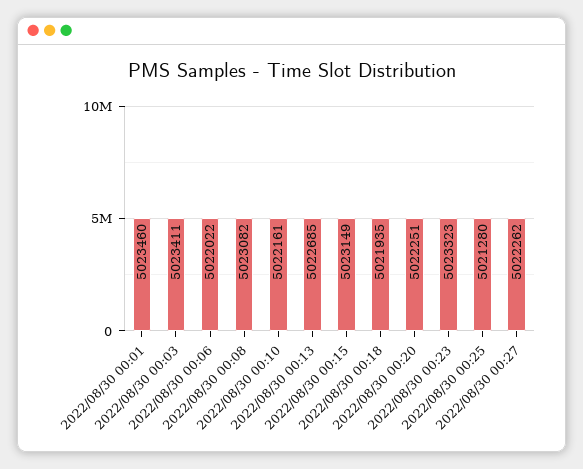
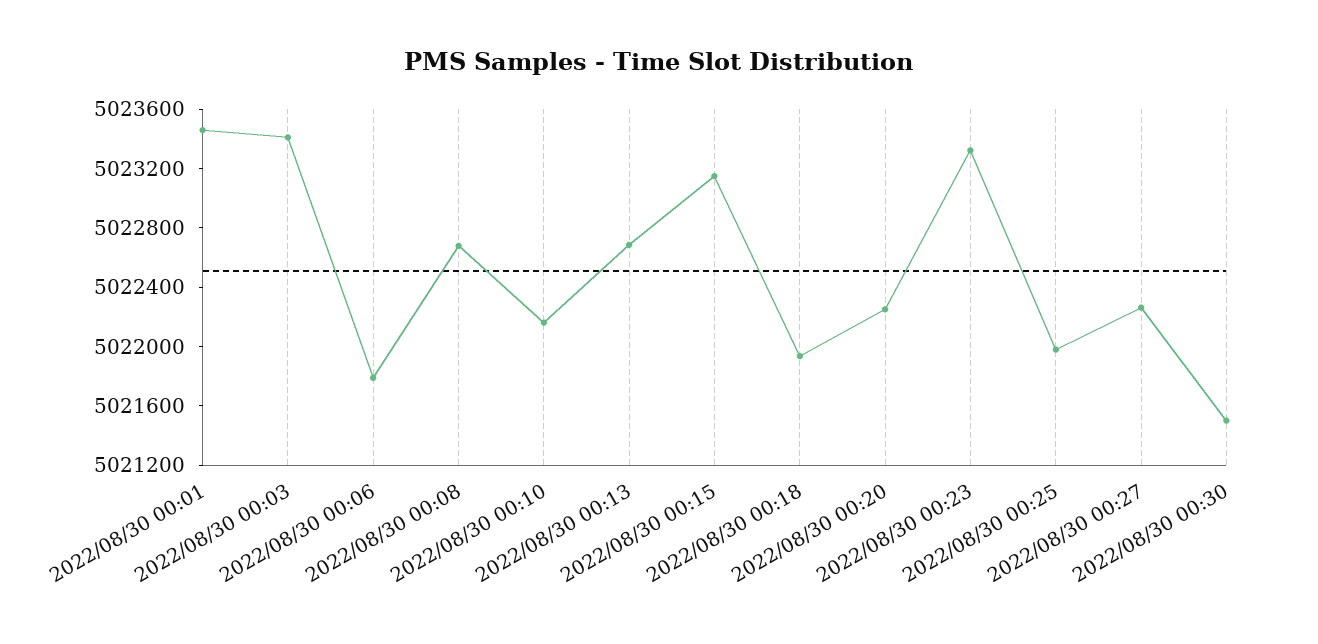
2022/08/30 00:06: 5022022 -> 5021800
2022/08/30 00:08: 5023082 -> 5022700
2022/08/30 00:25: 5021280 -> 5022000
2022/08/30 00:30: none -> 5021500

